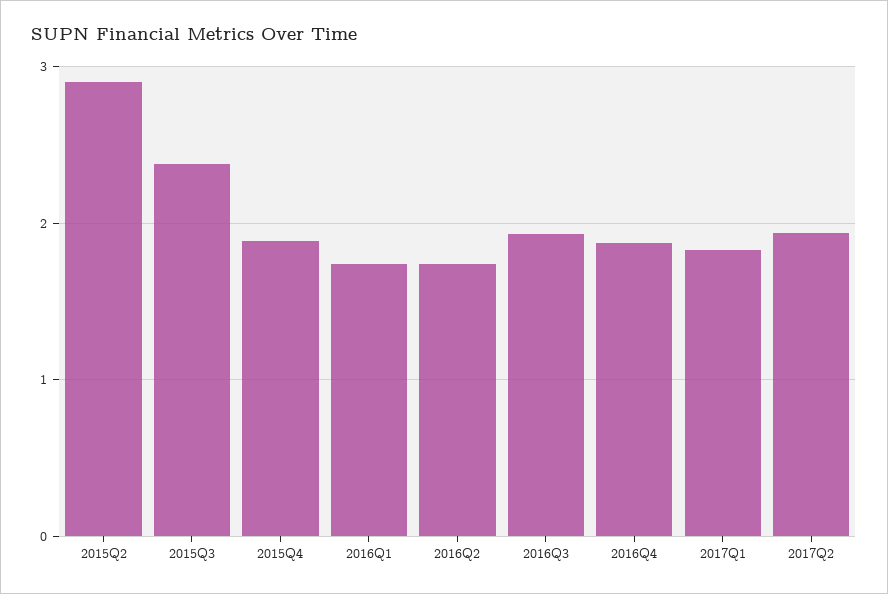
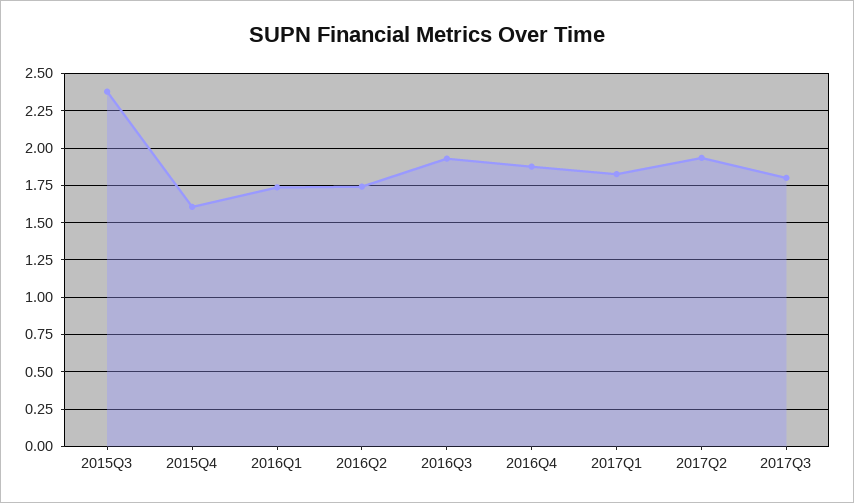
2015Q2: 2.9 -> none
2015Q4: 1.9 -> 1.6
2017Q3: none -> 1.8

